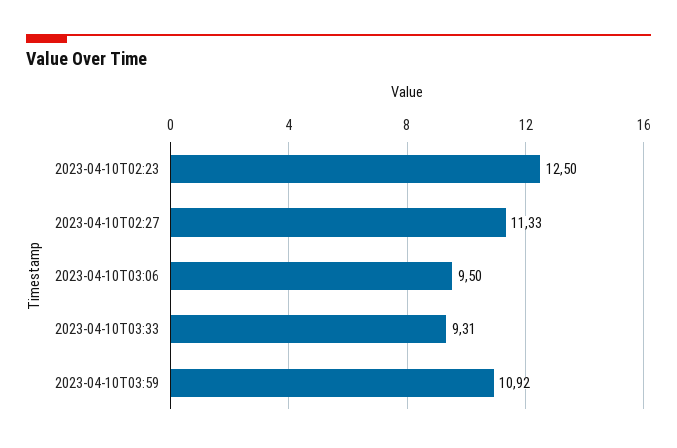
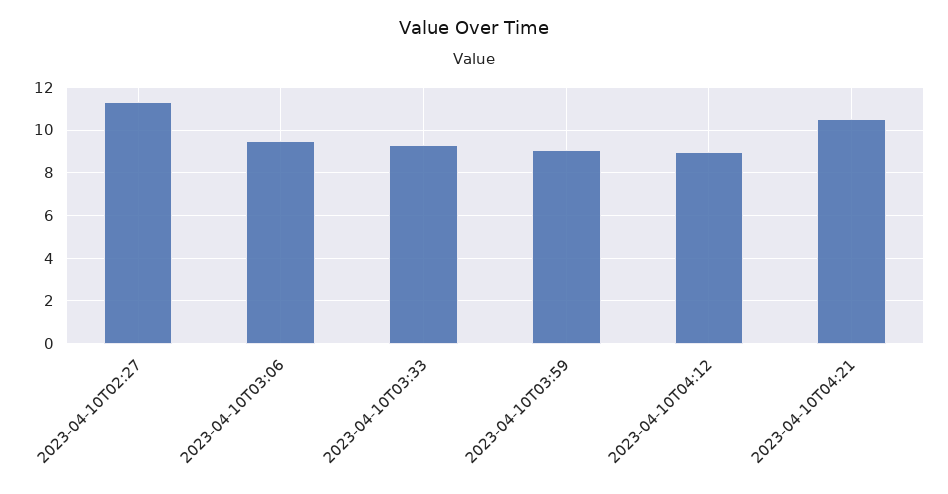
2023-04-10T02:23: 12.5 -> none
2023-04-10T03:59: 10.92 -> 9
2023-04-10T04:12: none -> 9
2023-04-10T04:21: none -> 10.5

